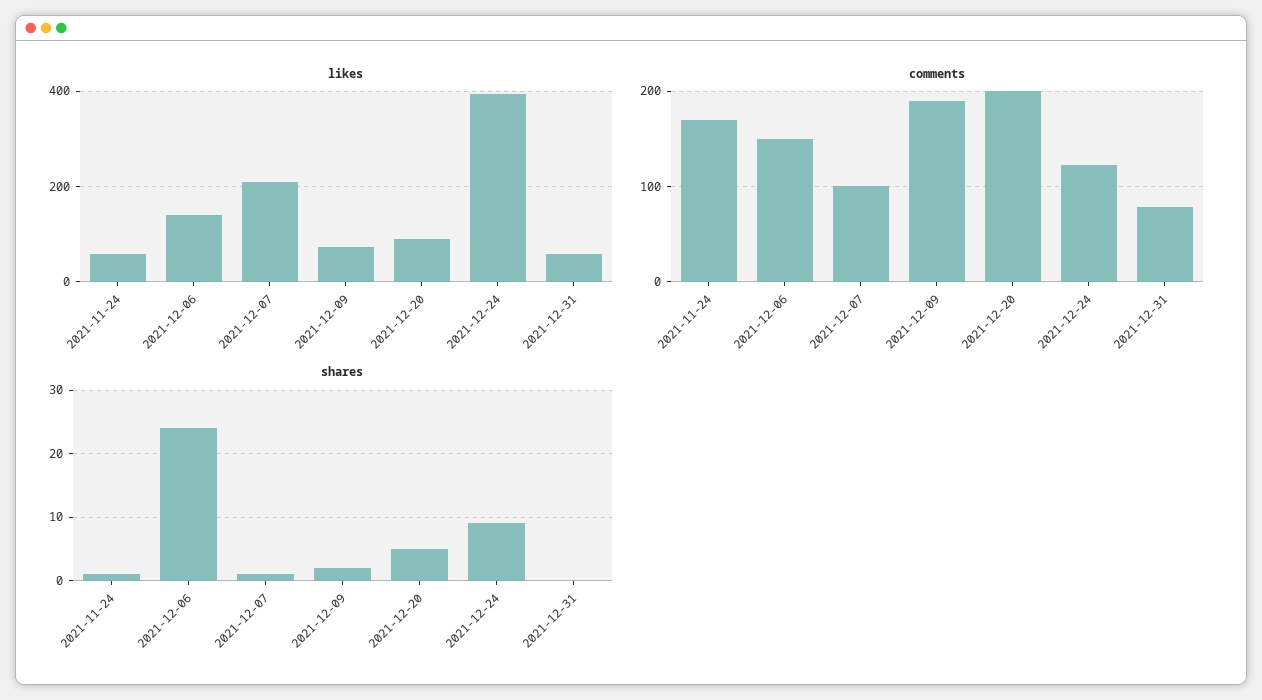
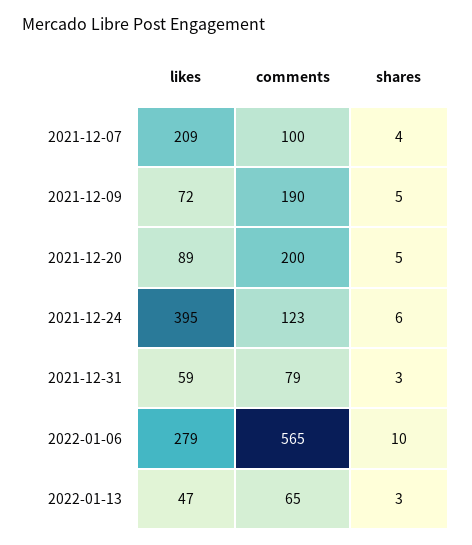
likes, 2021-11-24: 60 -> none
likes, 2021-12-06: 140 -> none
comments, 2021-11-24: 170 -> none
comments, 2021-12-06: 150 -> none
shares, 2021-11-24: 1 -> none
shares, 2021-12-06: 24 -> none
shares, 2021-12-07: 1 -> 4
shares, 2021-12-09: 2 -> 5
shares, 2021-12-24: 9 -> 6
shares, 2021-12-31: 0 -> 3
likes, 2022-01-06: none -> 279
comments, 2022-01-06: none -> 565
shares, 2022-01-06: none -> 10
likes, 2022-01-13: none -> 47
comments, 2022-01-13: none -> 65
shares, 2022-01-13: none -> 3

